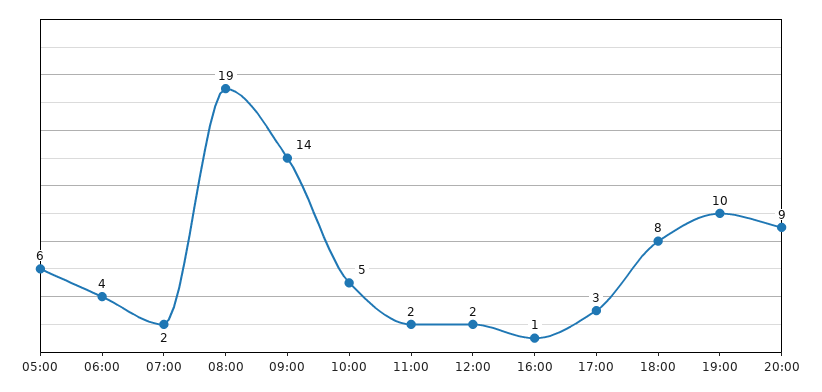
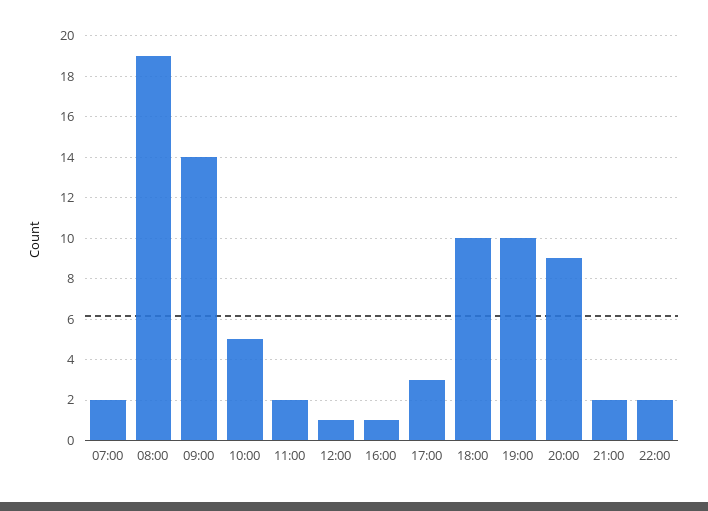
05:00: 6 -> none
06:00: 4 -> none
12:00: 2 -> 1
18:00: 8 -> 10
21:00: none -> 2
22:00: none -> 2

